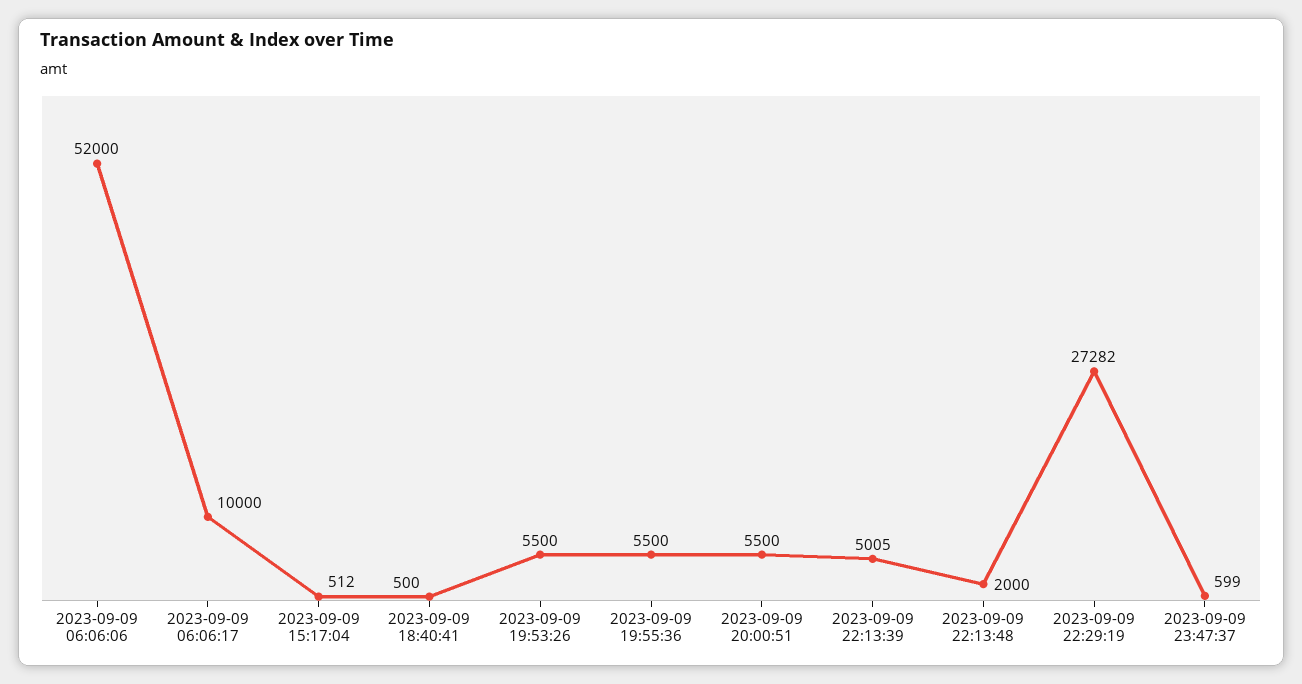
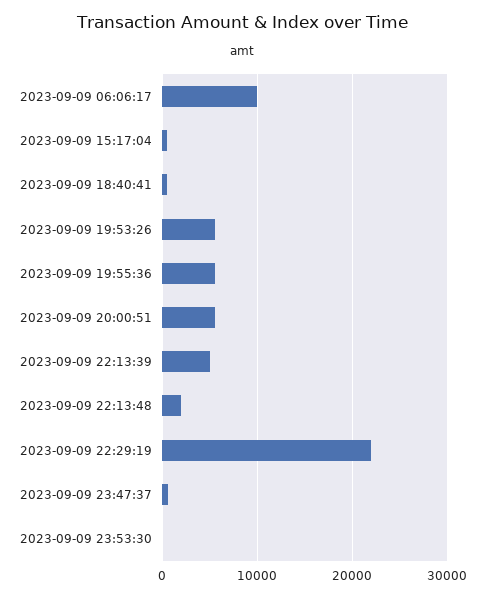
2023-09-09 06:06:06: 52000 -> none
2023-09-09 22:29:19: 27282 -> 22000
2023-09-09 23:53:30: none -> 0

